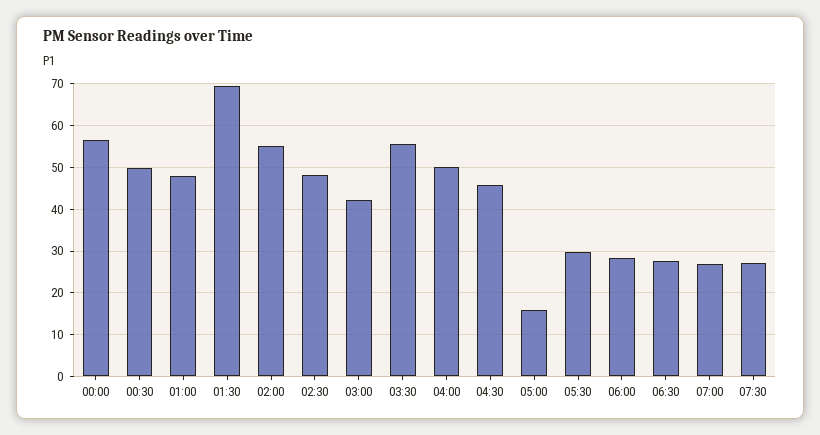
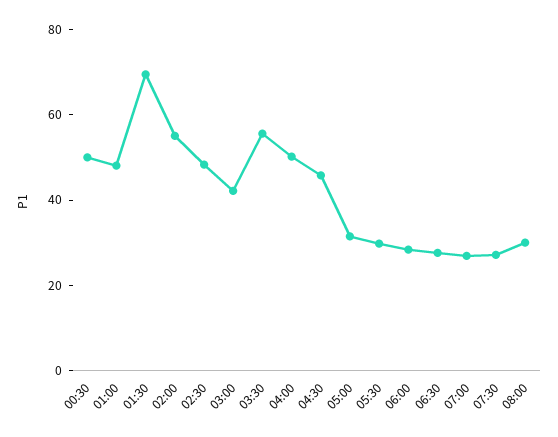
00:00: 56 -> none
05:00: 16 -> 30
08:00: none -> 30

